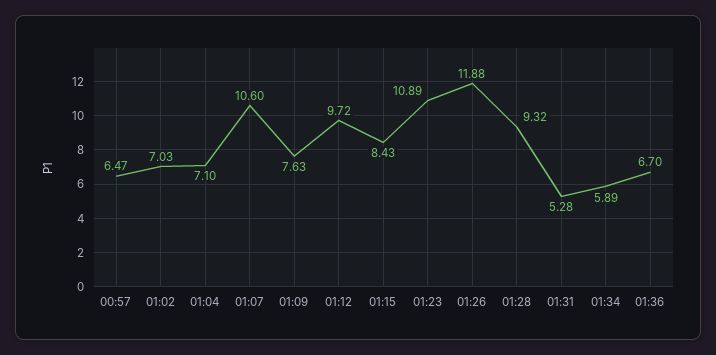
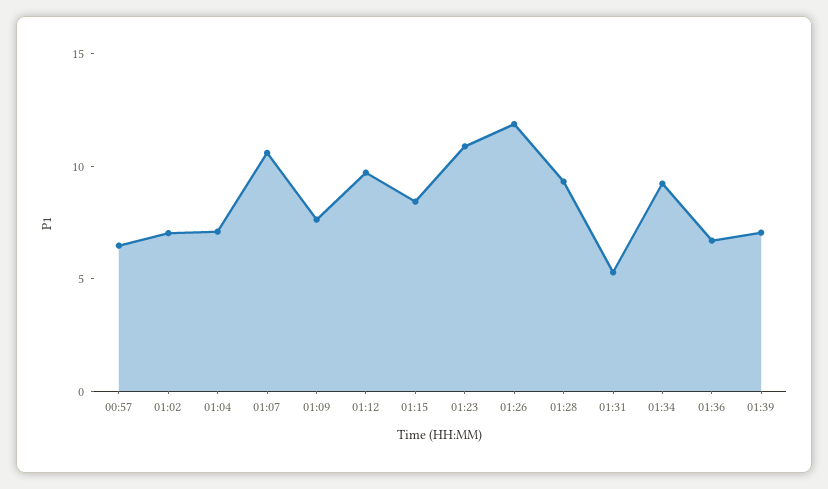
01:34: 5.89 -> 9
01:39: none -> 7

